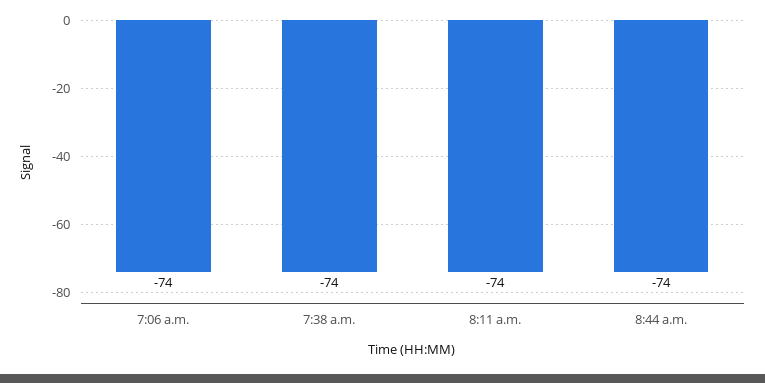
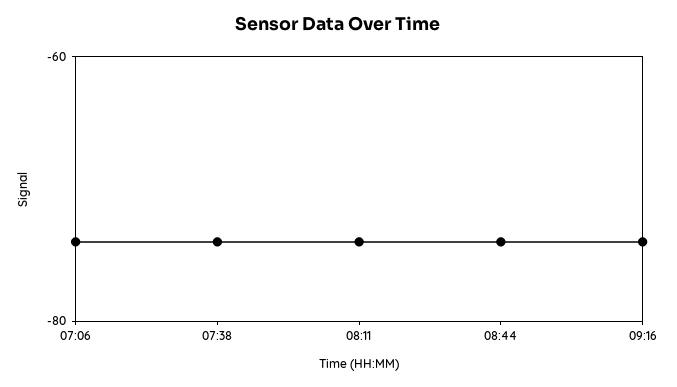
09:16: none -> -75

